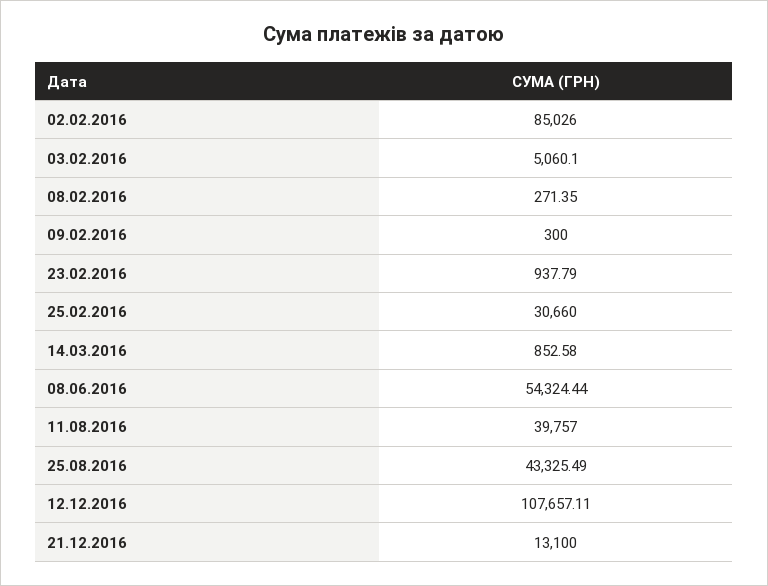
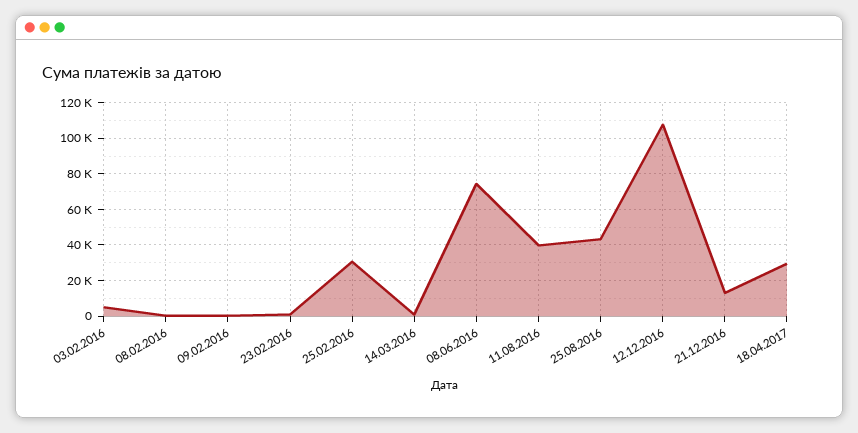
02.02.2016: 85026 -> none
08.06.2016: 54324.44 -> 75000
18.04.2017: none -> 30000

